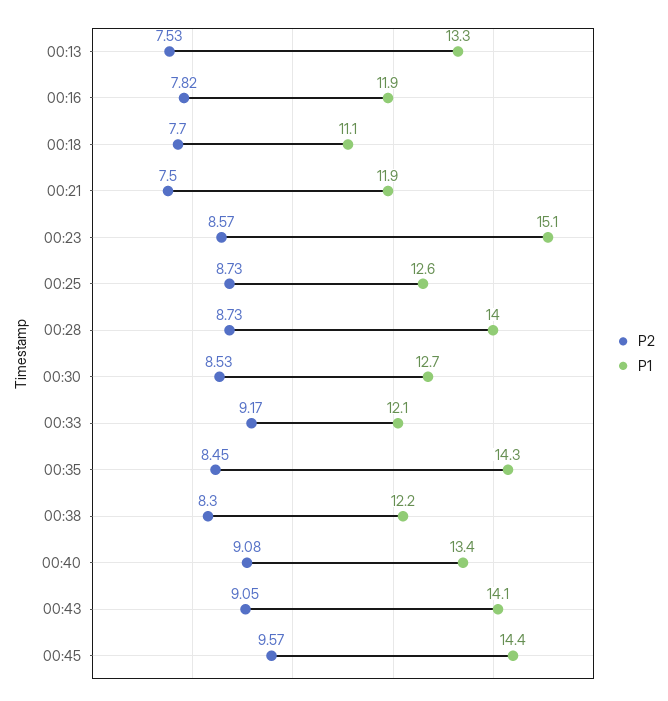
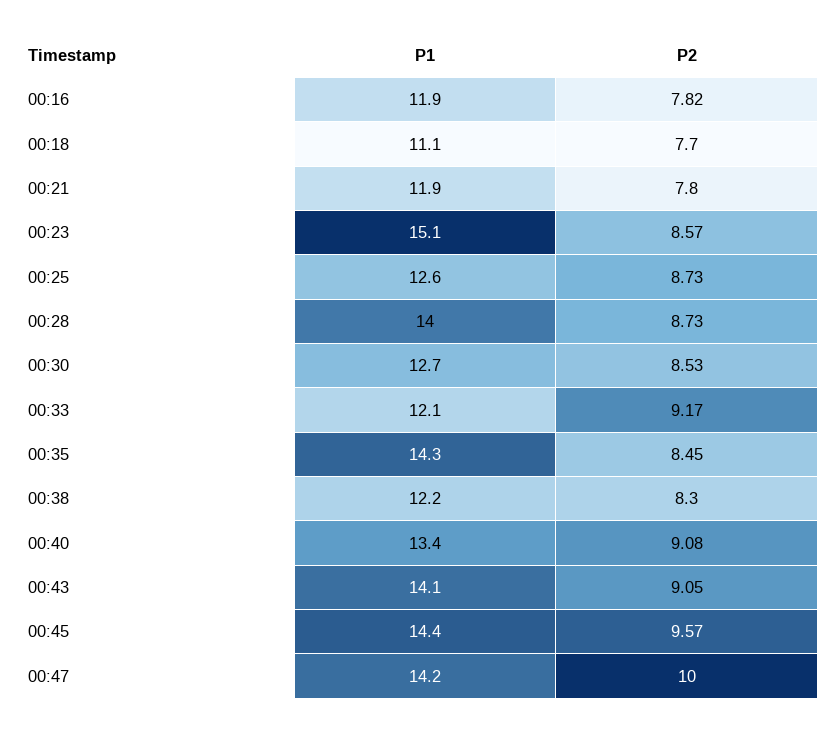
P2, 00:13: 7.53 -> none
P1, 00:13: 13.3 -> none
P2, 00:21: 7.5 -> 7.8
P1, 00:47: none -> 14.2
P2, 00:47: none -> 10

